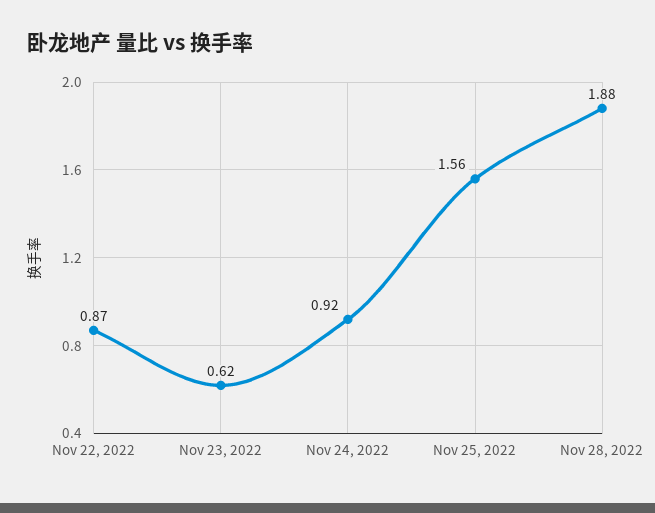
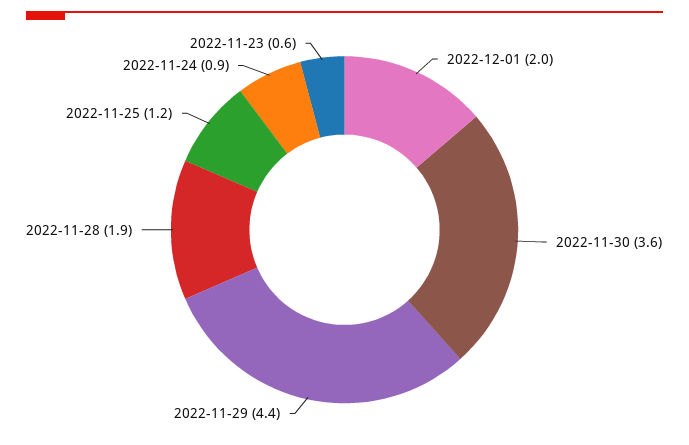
Nov 22, 2022: 0.87 -> none
Nov 25, 2022: 1.56 -> 1.2
2022-12-01: none -> 2
2022-11-30: none -> 3.6
2022-11-29: none -> 4.4

